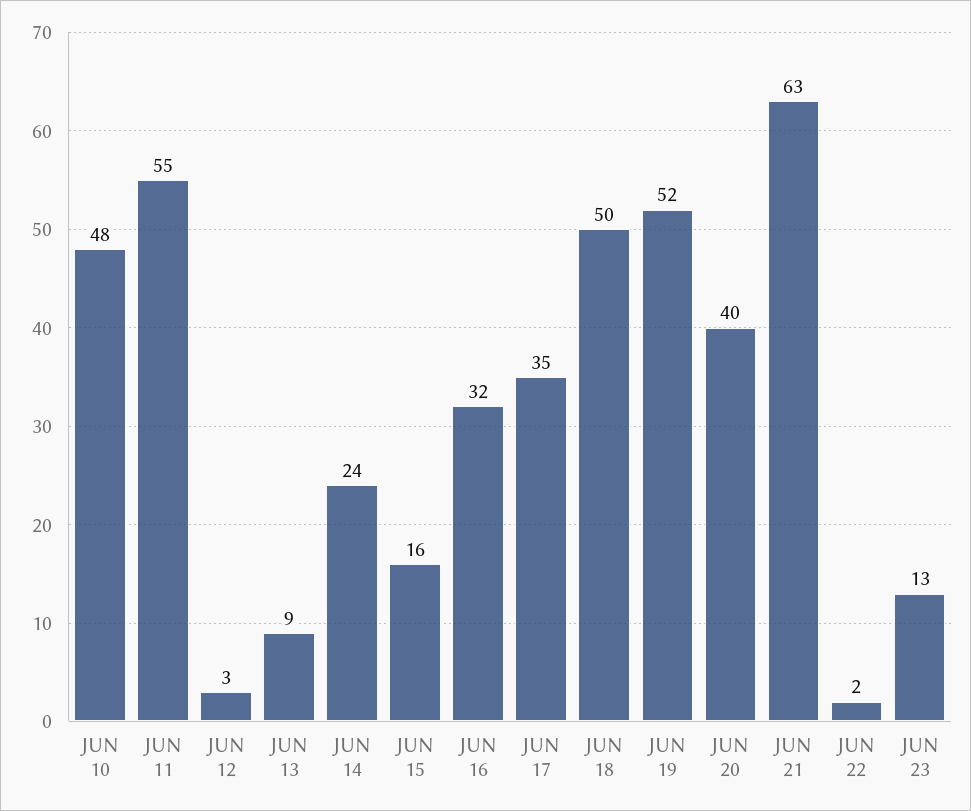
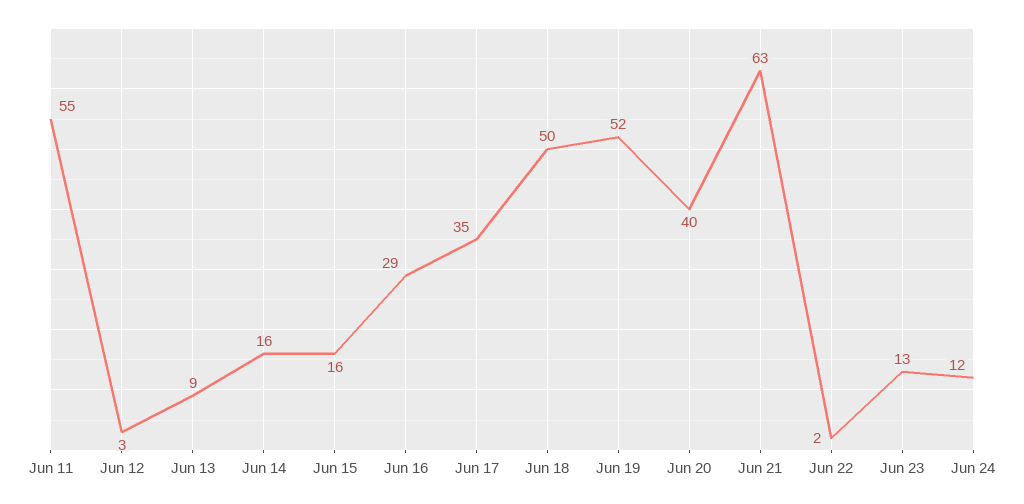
JUN 10: 48 -> none
JUN 14: 24 -> 16
JUN 16: 32 -> 29
Jun 24: none -> 12

